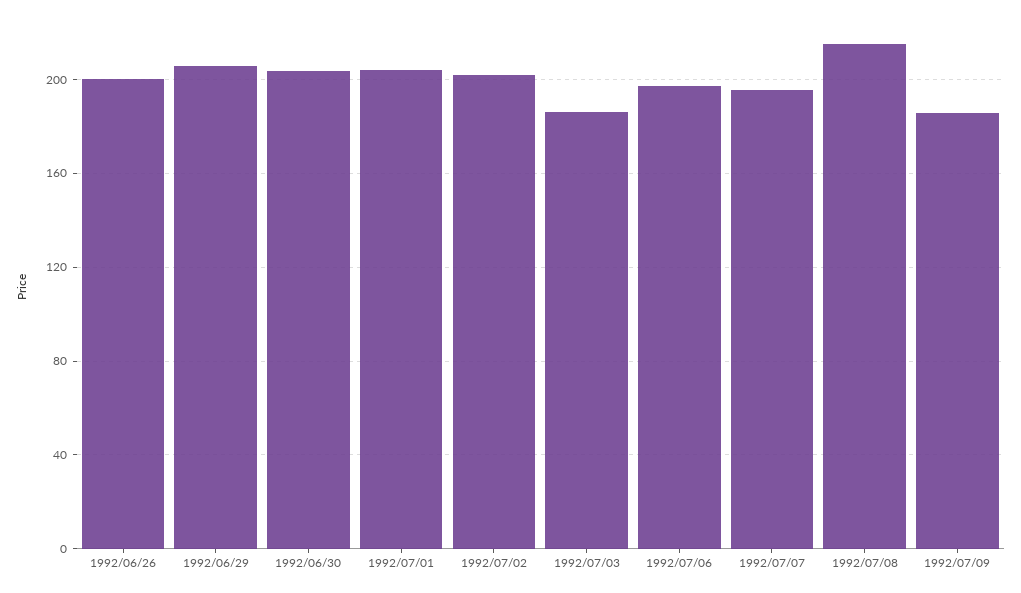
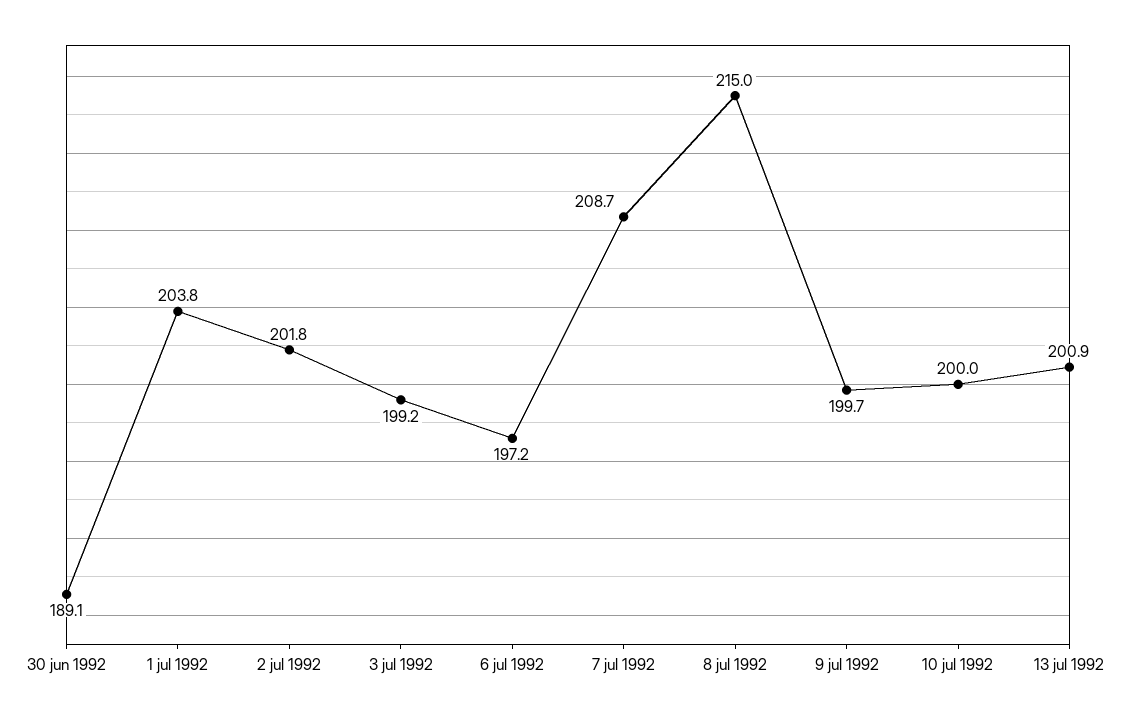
1992/06/26: 200 -> none
1992/06/29: 205 -> none
1992/06/30: 205 -> 189.1
1992/07/03: 185 -> 199.2
1992/07/07: 195 -> 208.7
1992/07/09: 185 -> 199.7
10 jul 1992: none -> 200
13 jul 1992: none -> 200.9

